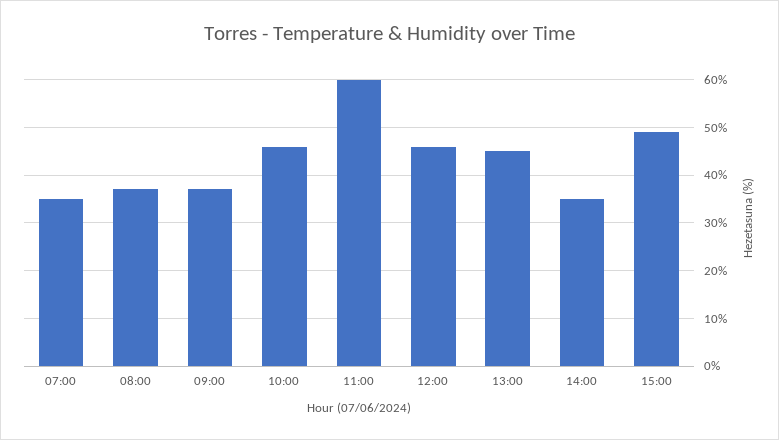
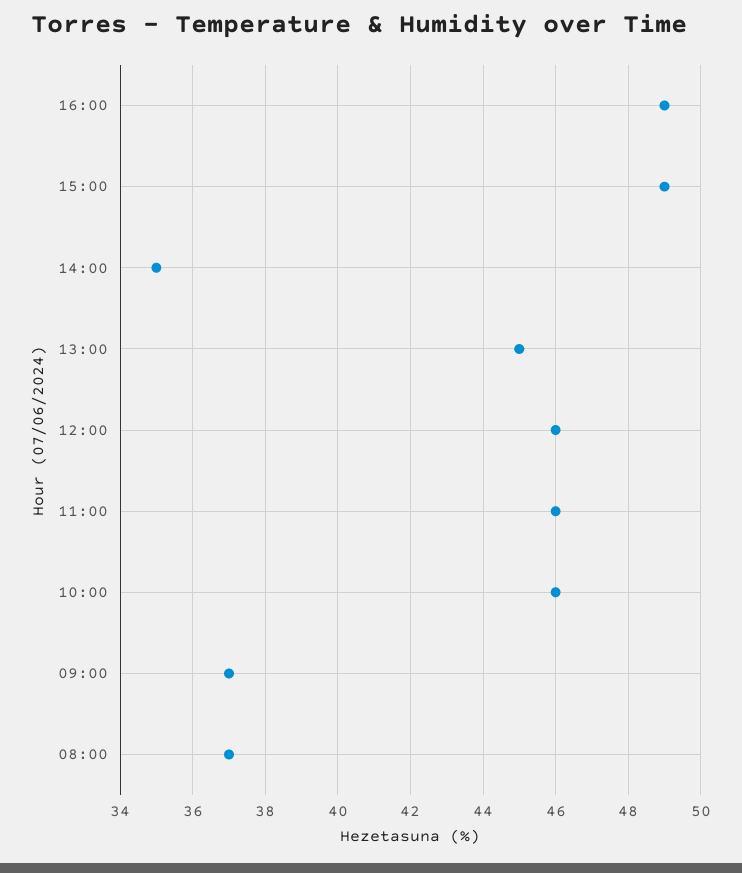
07:00: 35 -> none
11:00: 60 -> 46
16:00: none -> 49

